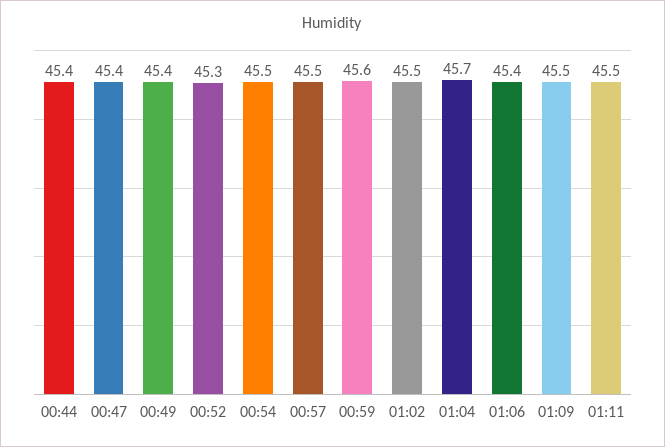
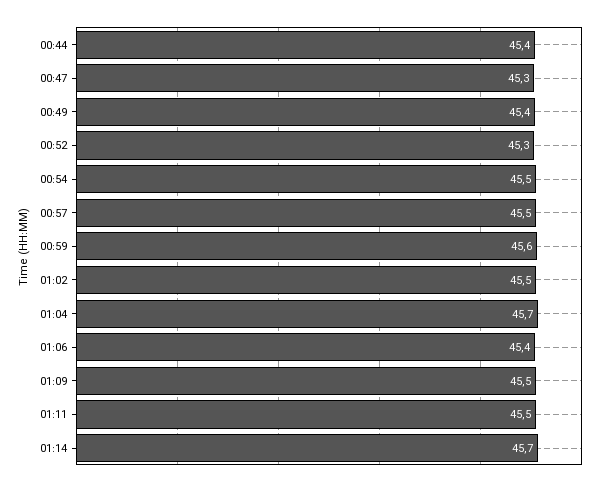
00:47: 45.4 -> 45.3
01:14: none -> 45.7

